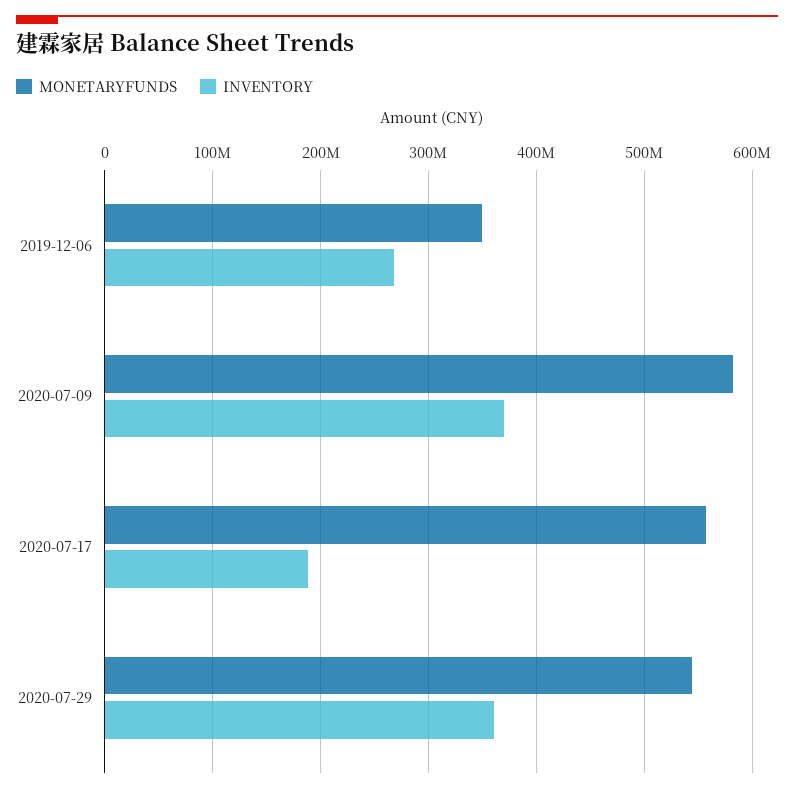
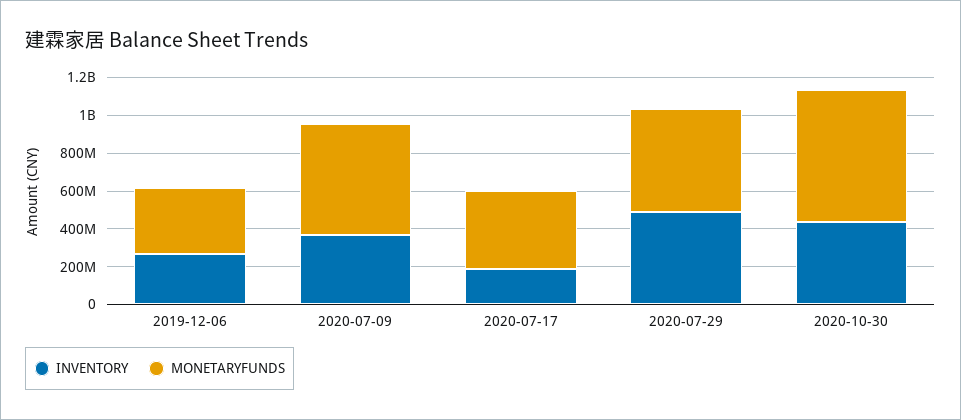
MONETARYFUNDS, 2020-07-17: 560000000 -> 400000000
INVENTORY, 2020-07-29: 360000000 -> 500000000
INVENTORY, 2020-10-30: none -> 450000000
MONETARYFUNDS, 2020-10-30: none -> 700000000

